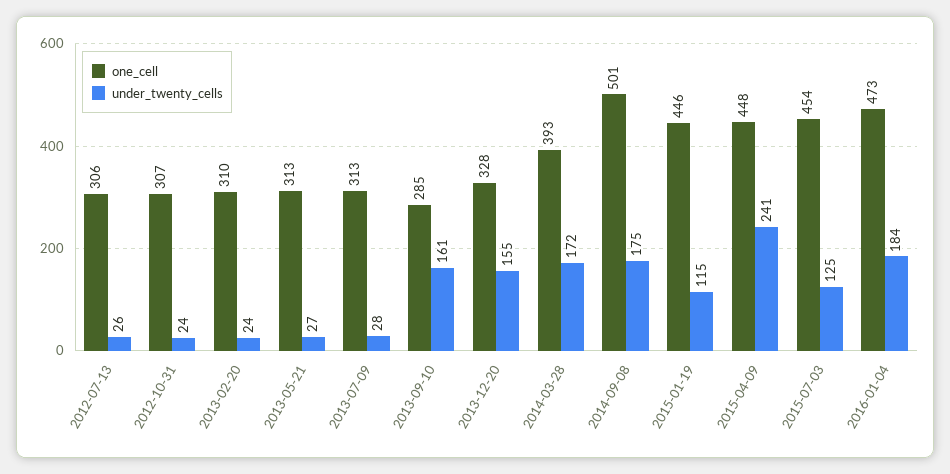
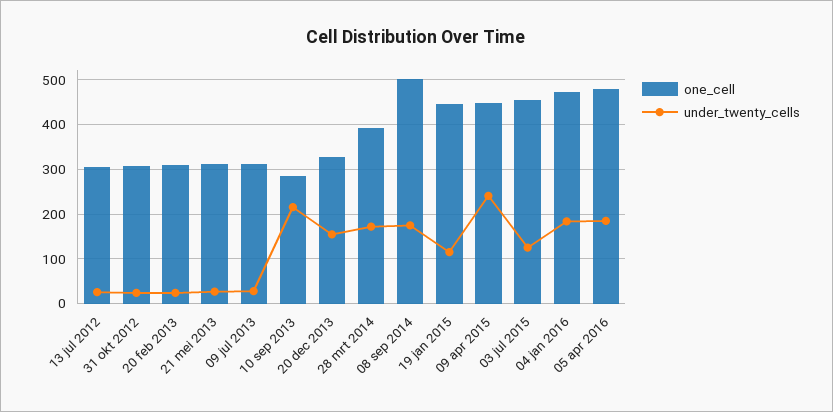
under_twenty_cells, 2013-09-10: 161 -> 220
one_cell, 05 apr 2016: none -> 480
under_twenty_cells, 05 apr 2016: none -> 180

